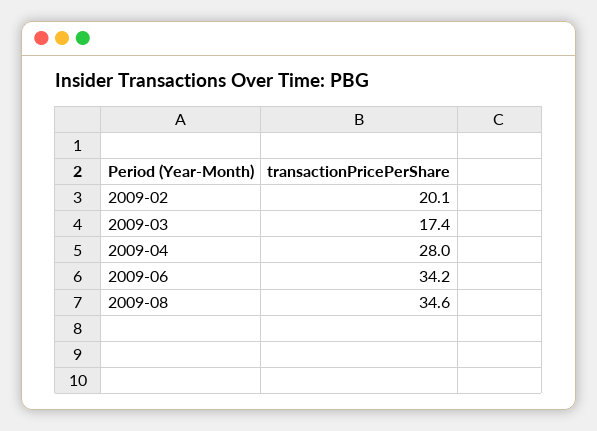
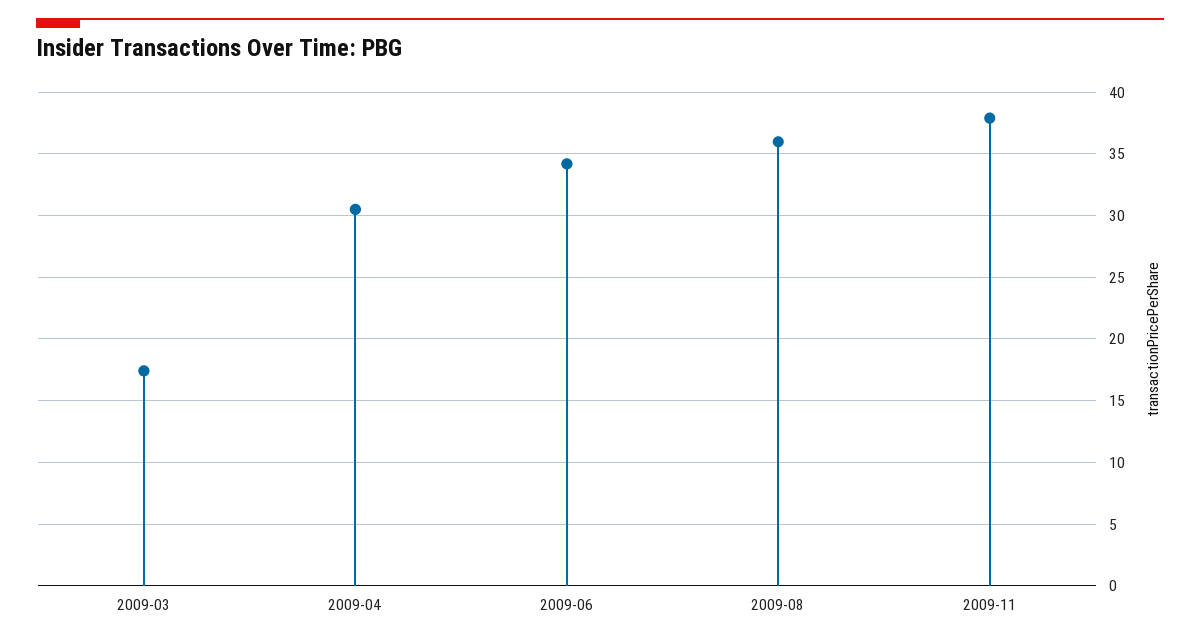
2009-02: 20.1 -> none
2009-04: 28 -> 30.5
2009-08: 34.6 -> 36
2009-11: none -> 38

